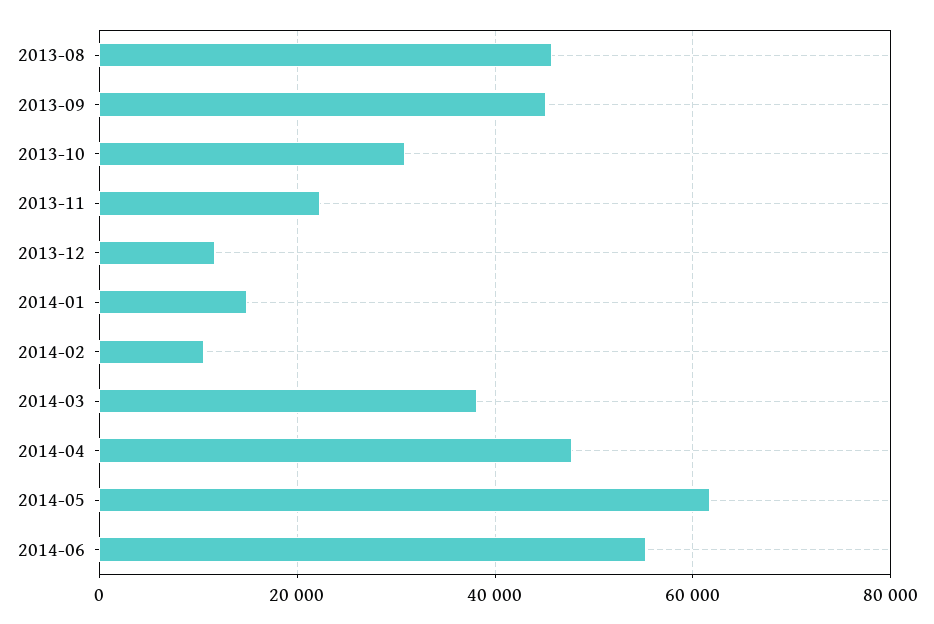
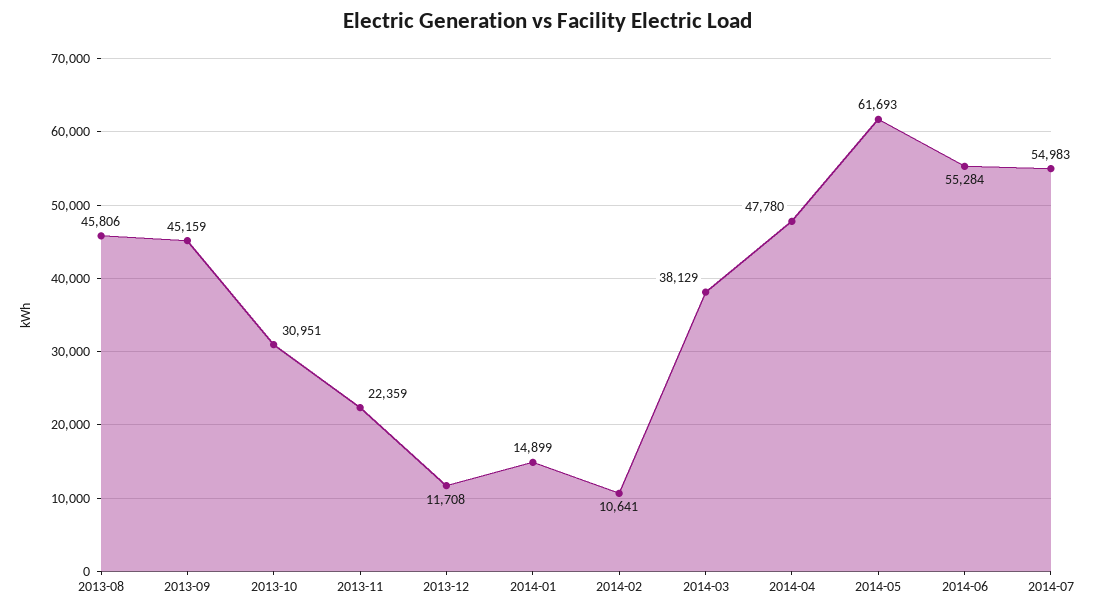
2014-07: none -> 54983

